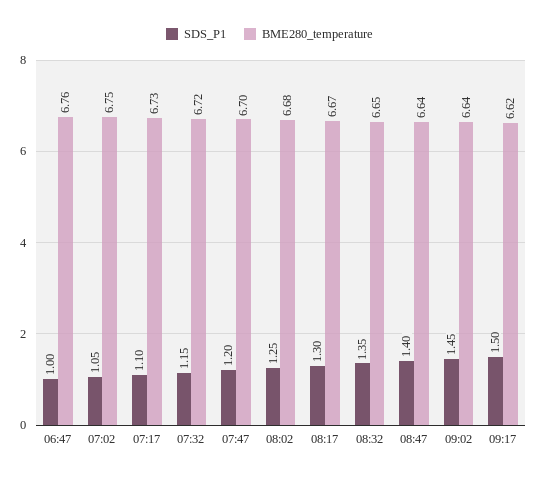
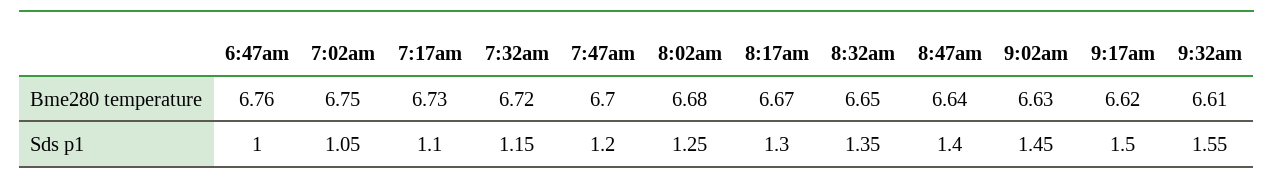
BME280_temperature, 09:02: 6.64 -> 6.63
BME280_temperature, 9:32am: none -> 6.61
SDS_P1, 9:32am: none -> 1.55

